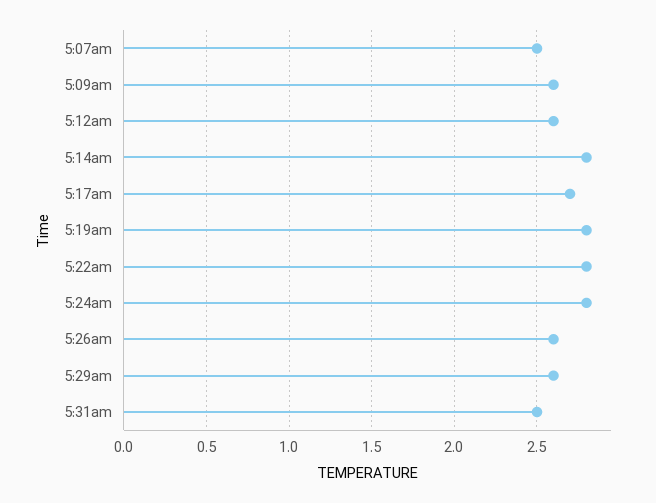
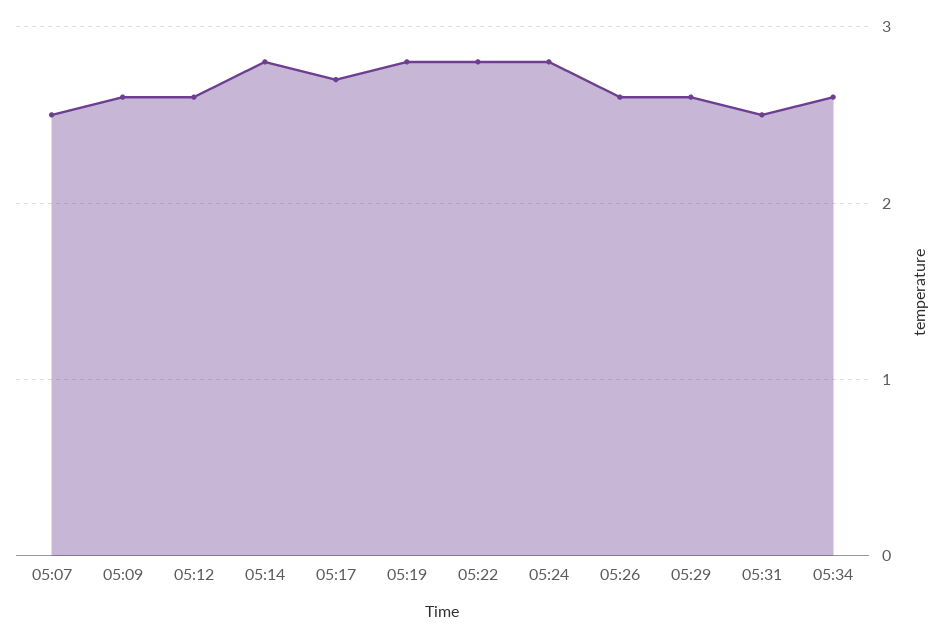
05:34: none -> 2.6

